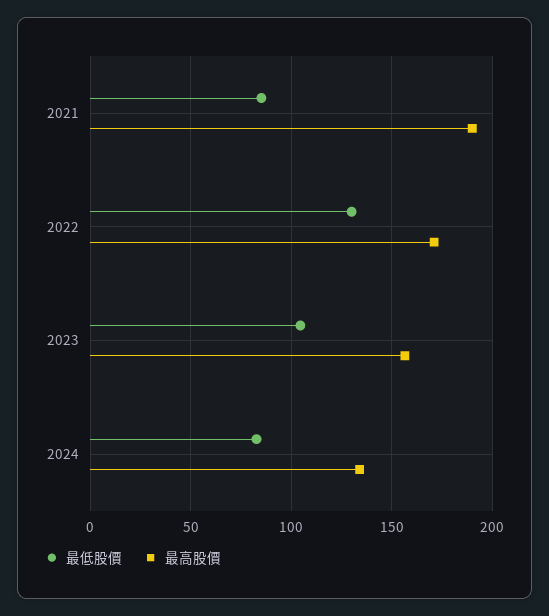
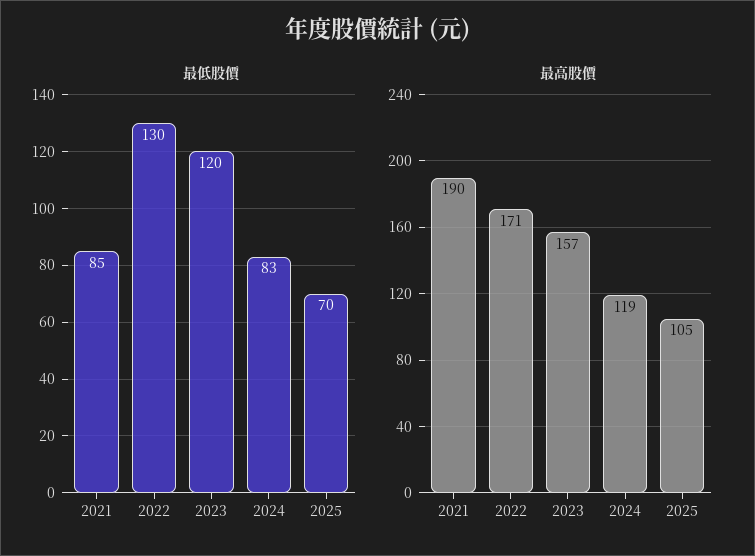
最低股價, 2023: 105 -> 120
最高股價, 2024: 135 -> 119
最低股價, 2025: none -> 70
最高股價, 2025: none -> 105

